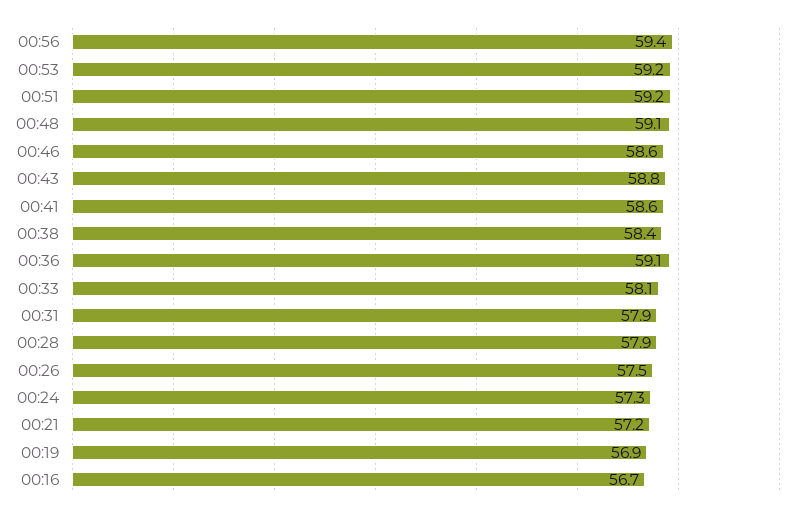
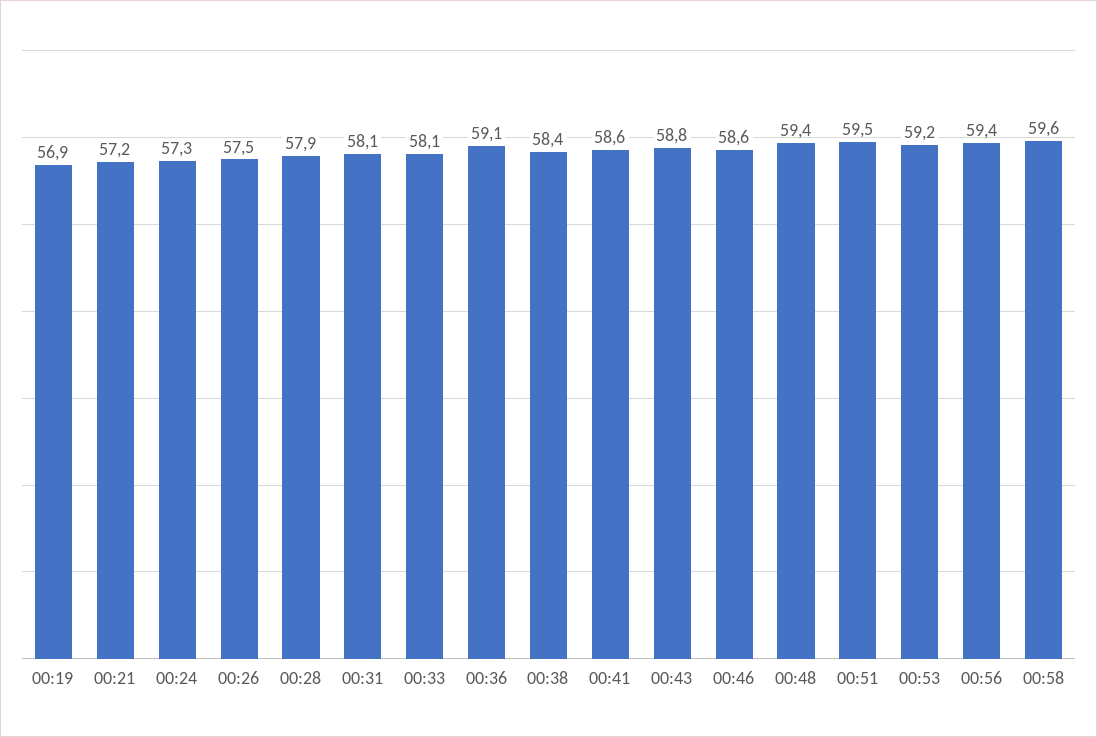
00:51: 59.2 -> 59.5
00:48: 59.1 -> 59.4
00:31: 57.9 -> 58.1
00:16: 56.7 -> none
00:58: none -> 59.6

